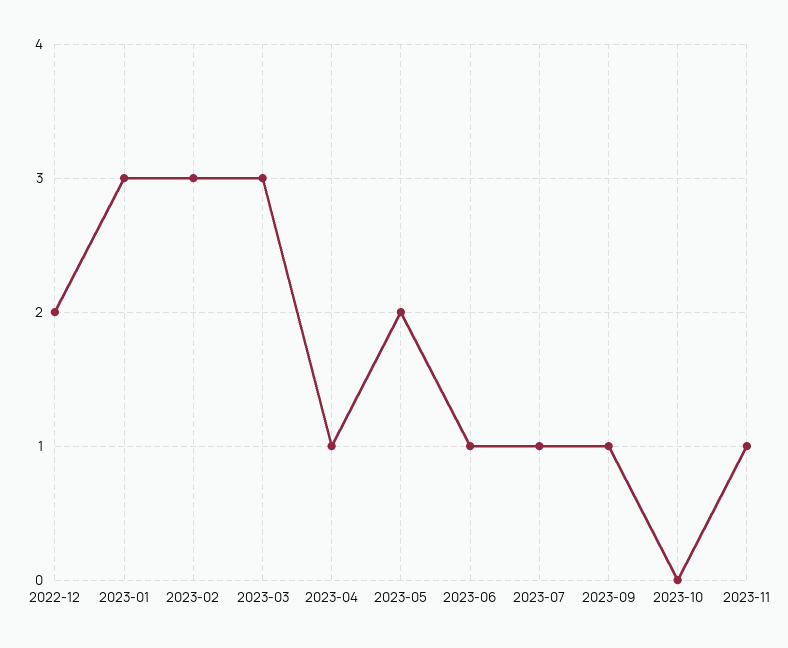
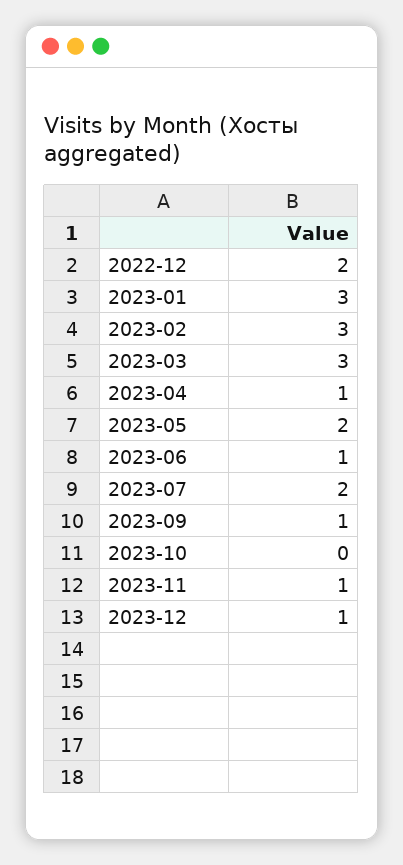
2023-07: 1 -> 2
2023-12: none -> 1

